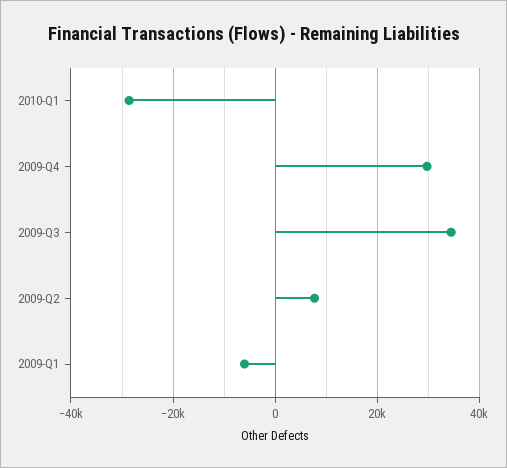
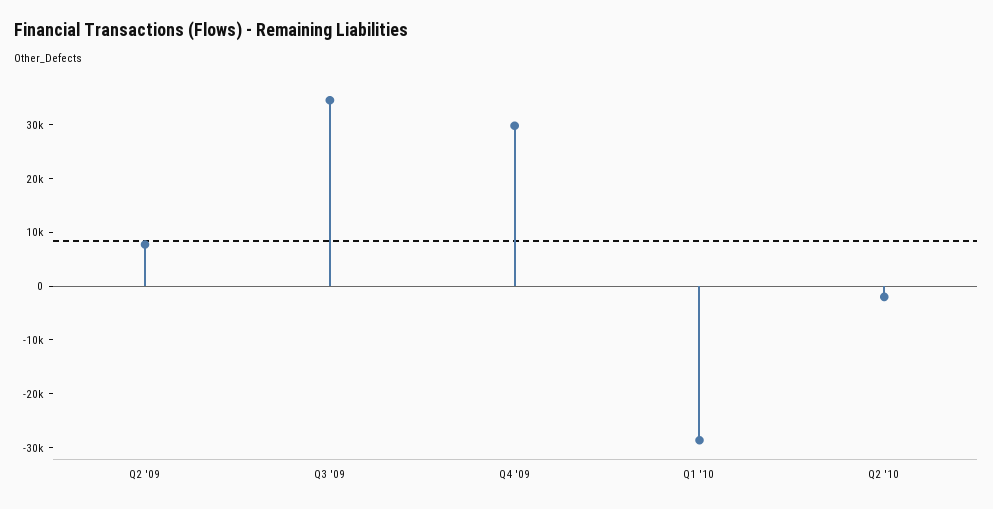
2009-Q1: -6000 -> none
Q2 '10: none -> -2000

